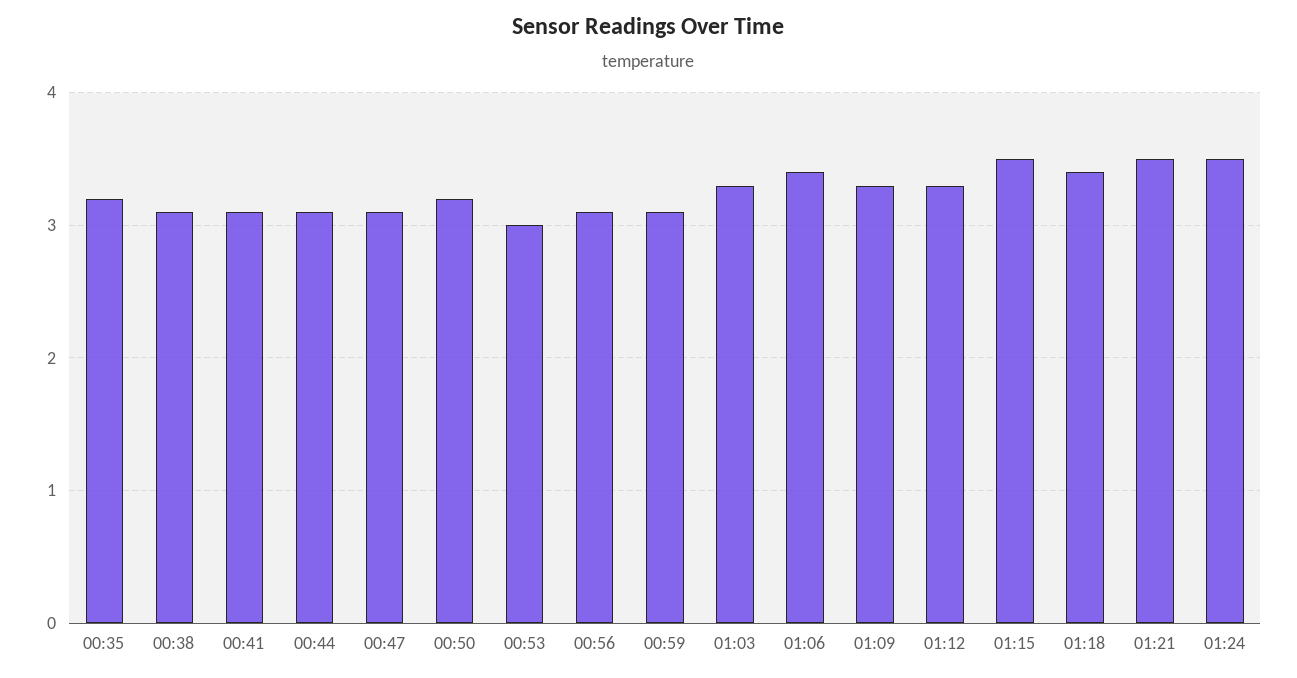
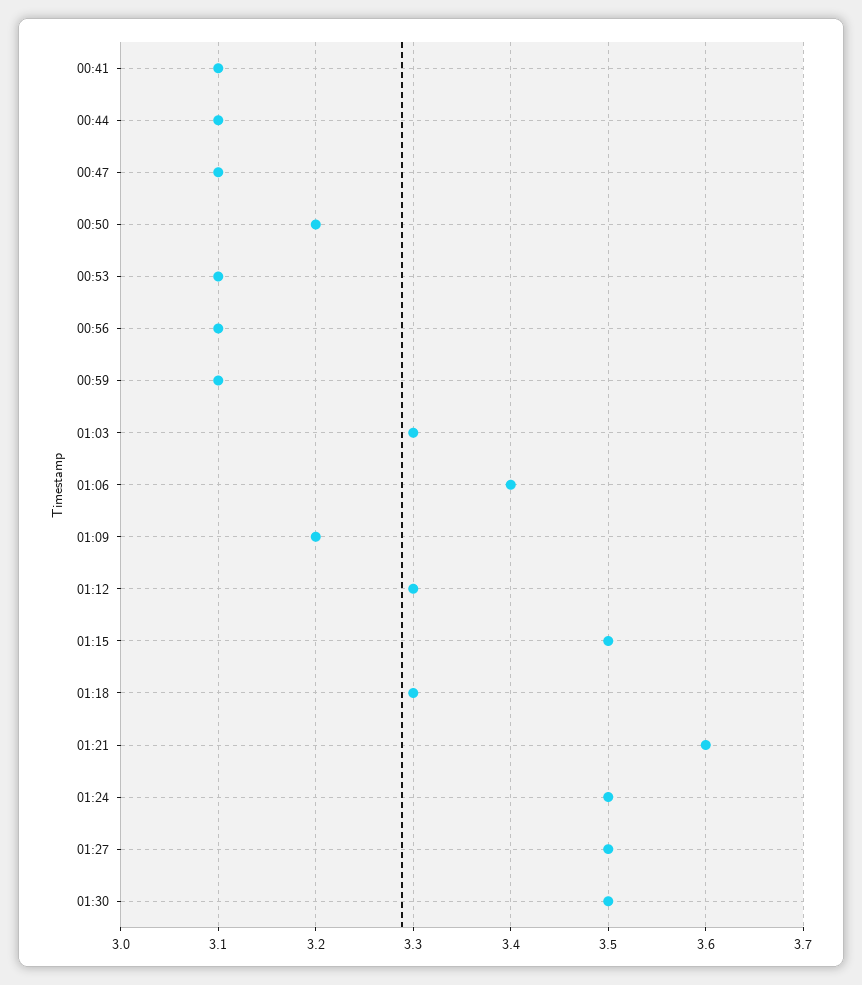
00:35: 3.2 -> none
00:38: 3.1 -> none
00:53: 3 -> 3.1
01:09: 3.3 -> 3.2
01:18: 3.4 -> 3.3
01:21: 3.5 -> 3.6
01:27: none -> 3.5
01:30: none -> 3.5

